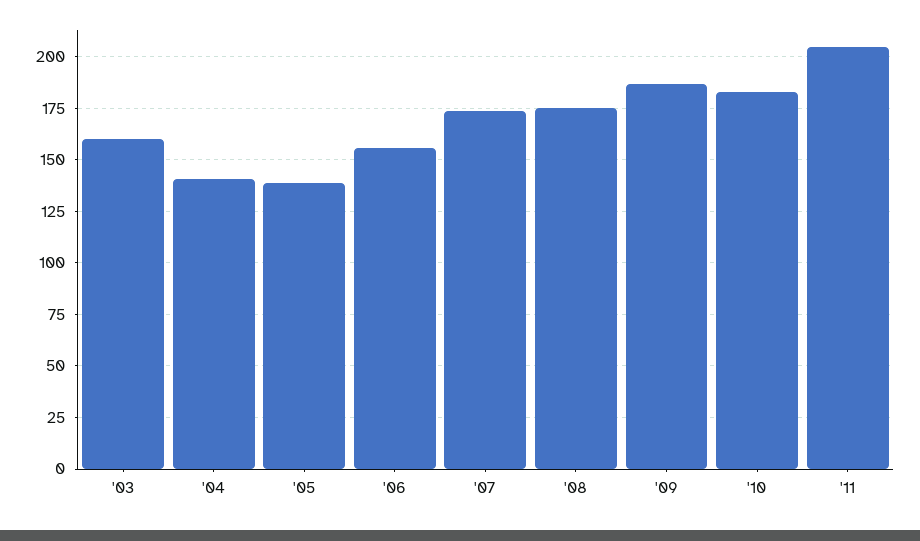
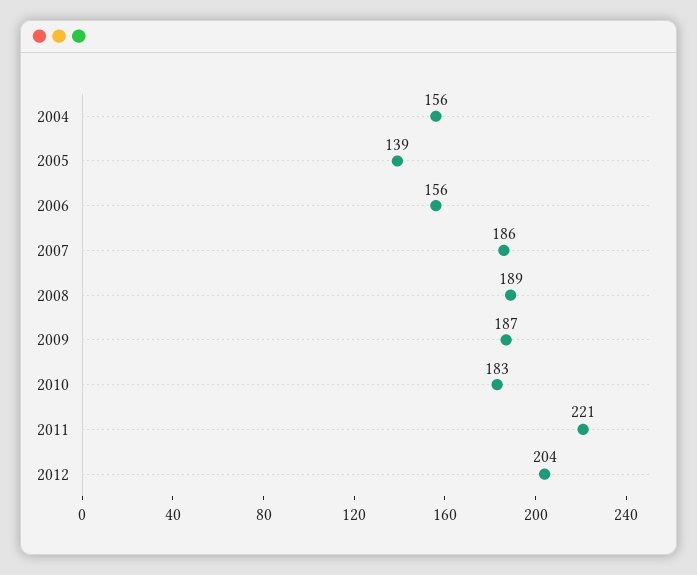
'03: 160 -> none
'04: 140 -> 156
'07: 175 -> 186
'08: 175 -> 189
'11: 205 -> 221
2012: none -> 204

